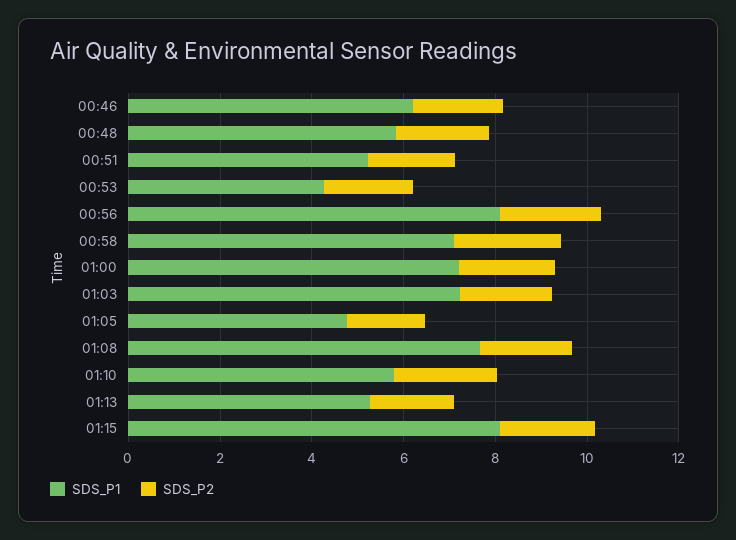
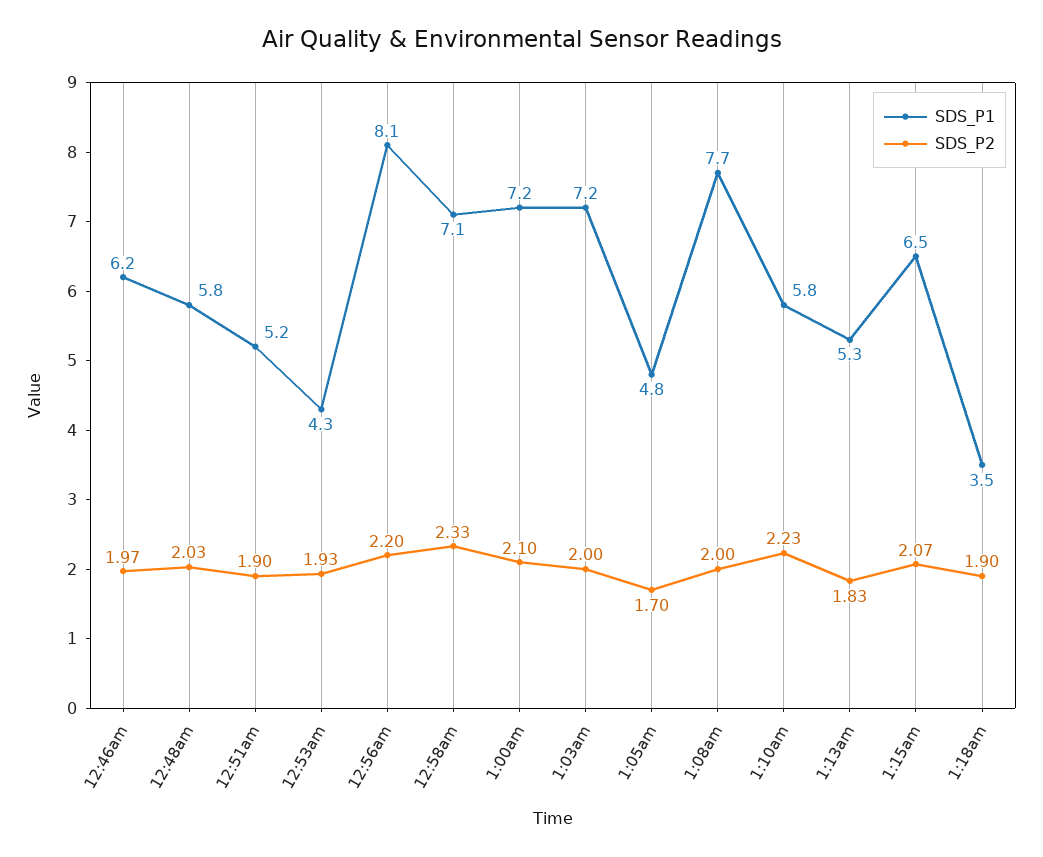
SDS_P1, 01:15: 8 -> 6.5
SDS_P1, 1:18am: none -> 3.5
SDS_P2, 1:18am: none -> 1.9

